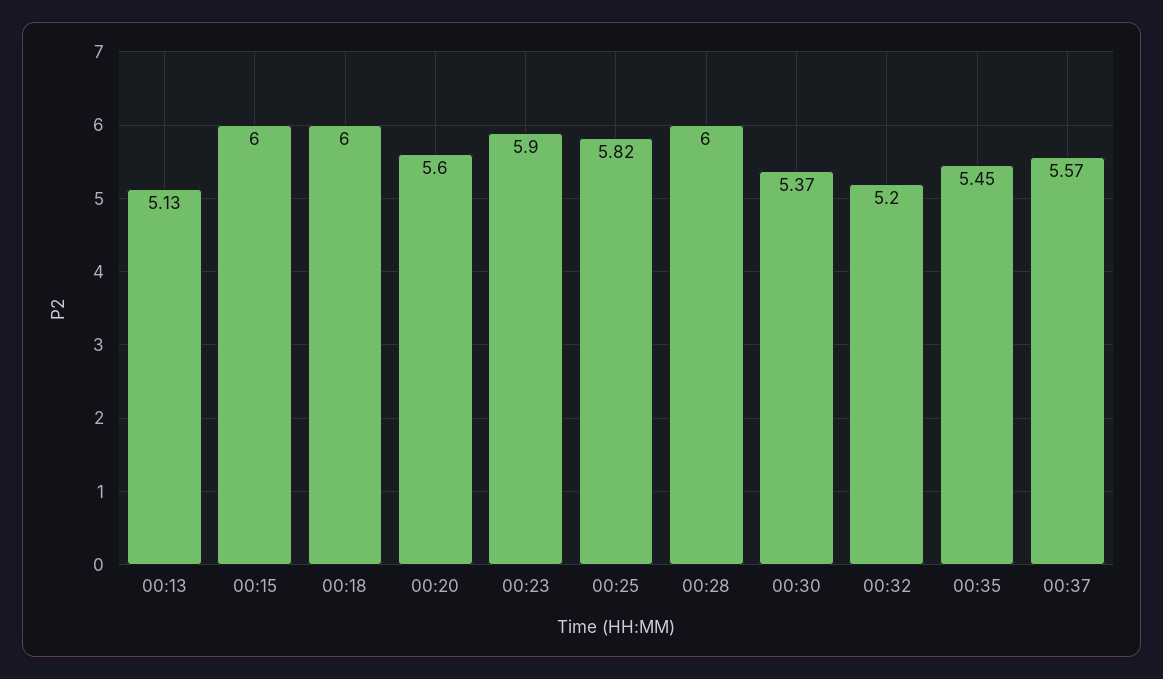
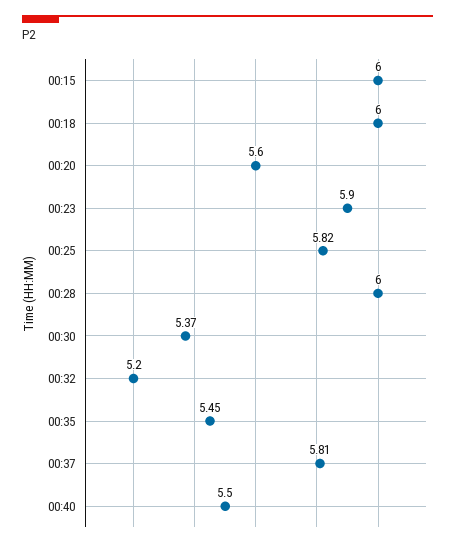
00:13: 5.13 -> none
00:37: 5.57 -> 5.81
00:40: none -> 5.5

